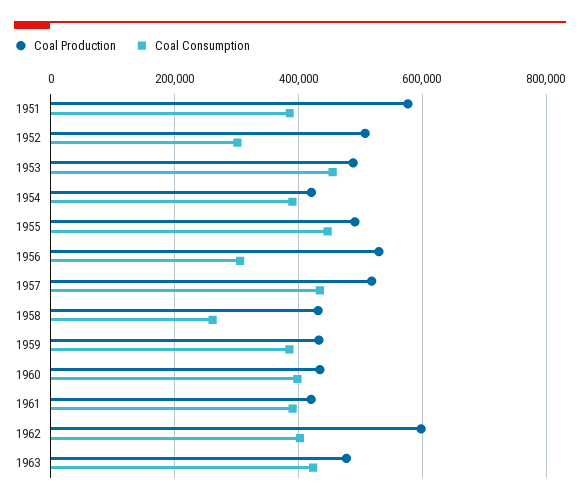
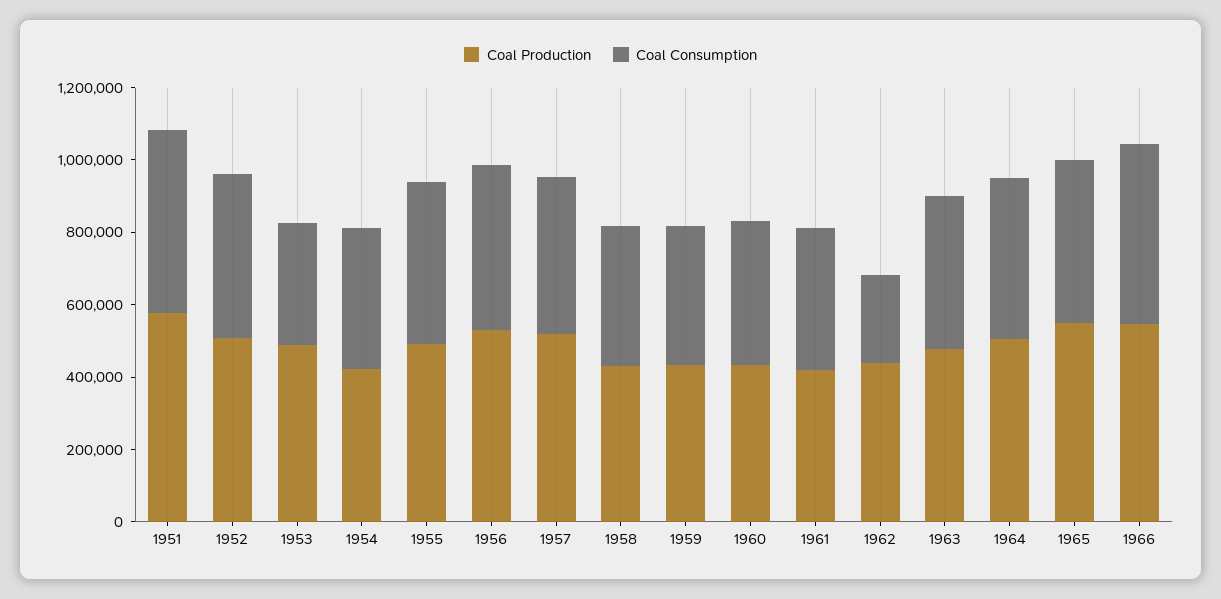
Coal Consumption, 1951: 380000 -> 500000
Coal Consumption, 1952: 300000 -> 450000
Coal Consumption, 1953: 460000 -> 350000
Coal Consumption, 1956: 300000 -> 450000
Coal Consumption, 1958: 260000 -> 400000
Coal Production, 1962: 600000 -> 450000
Coal Consumption, 1962: 400000 -> 250000
Coal Production, 1964: none -> 500000
Coal Consumption, 1964: none -> 450000
Coal Production, 1965: none -> 550000
Coal Consumption, 1965: none -> 450000
Coal Production, 1966: none -> 550000
Coal Consumption, 1966: none -> 500000

